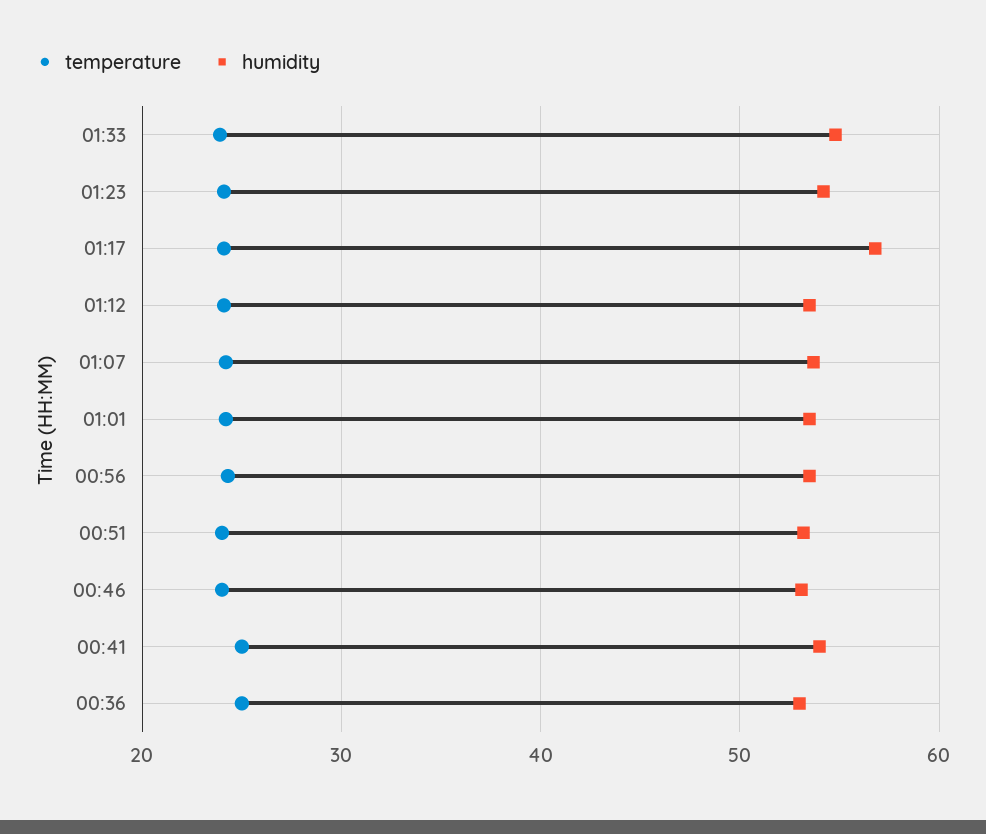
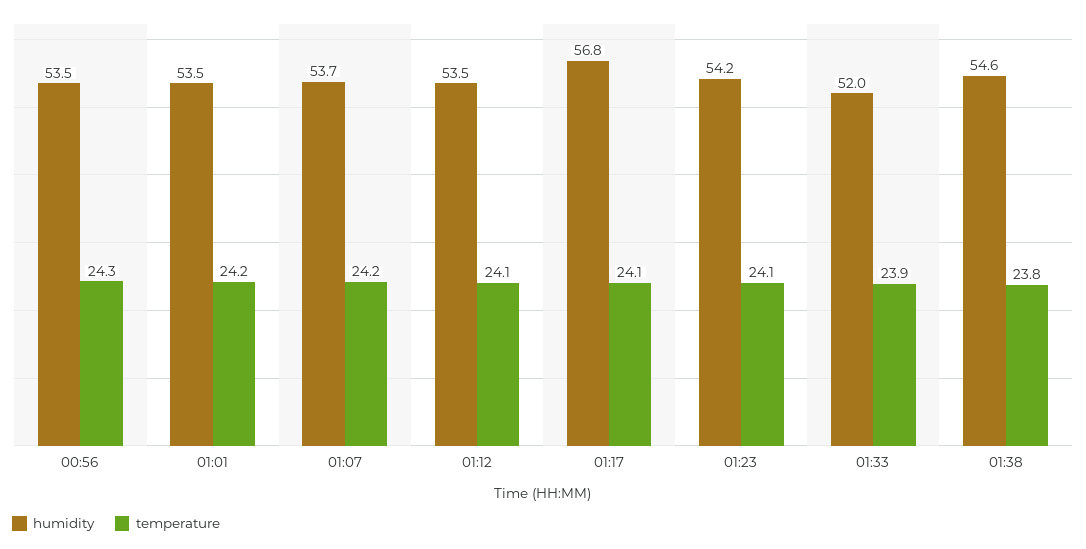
humidity, 01:33: 55 -> 52
temperature, 00:51: 24 -> none
humidity, 00:51: 53 -> none
temperature, 00:46: 24 -> none
humidity, 00:46: 53 -> none
temperature, 00:41: 25 -> none
humidity, 00:41: 54 -> none
temperature, 00:36: 25 -> none
humidity, 00:36: 53 -> none
humidity, 01:38: none -> 54.6
temperature, 01:38: none -> 23.8

